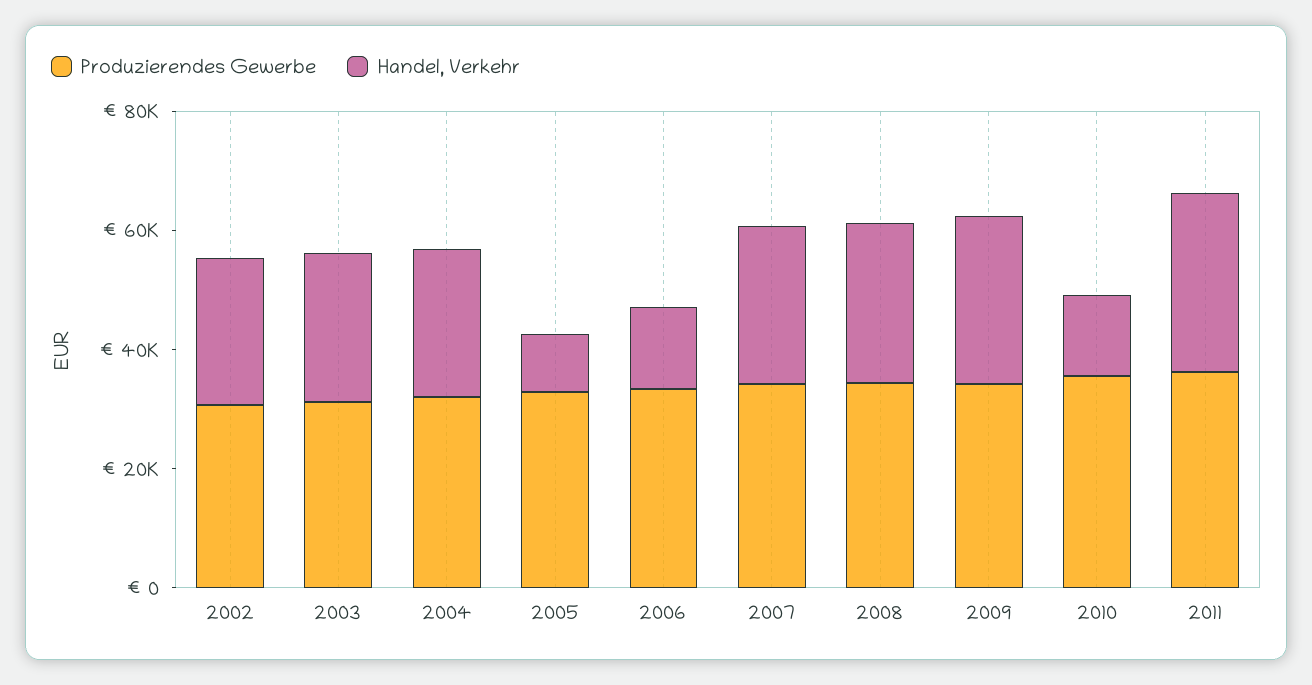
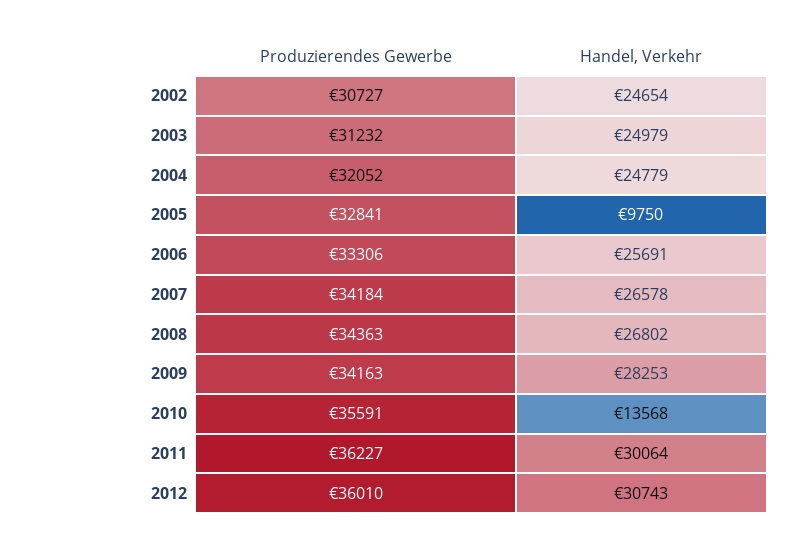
Handel, Verkehr, 2006: 15000 -> 25691
Produzierendes Gewerbe, 2012: none -> 36010
Handel, Verkehr, 2012: none -> 30743

